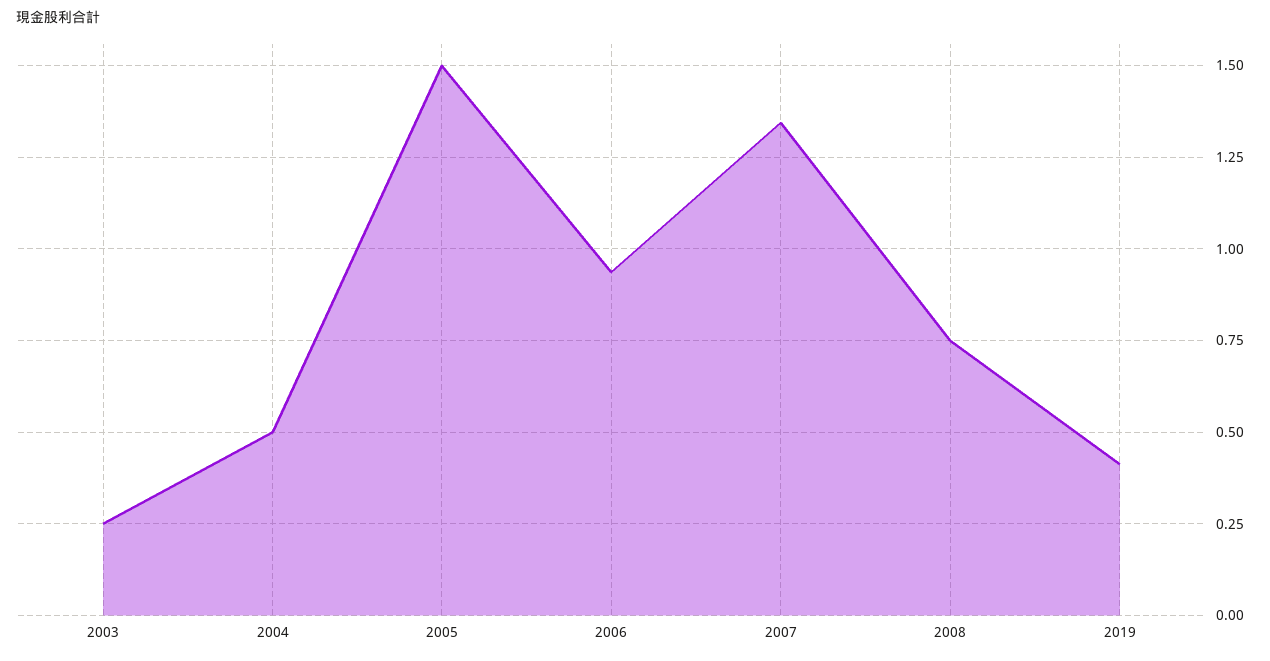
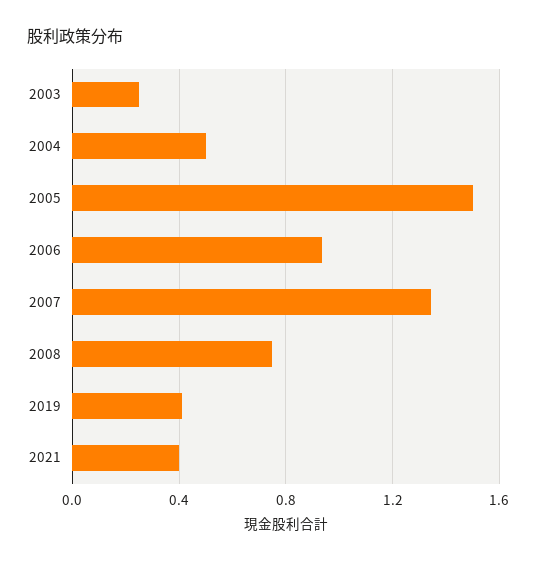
2021: none -> 0.4

